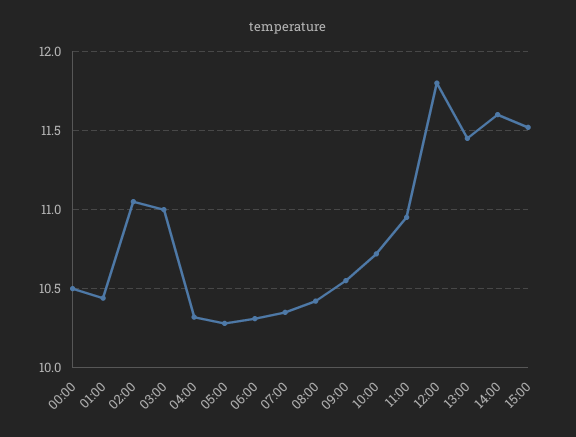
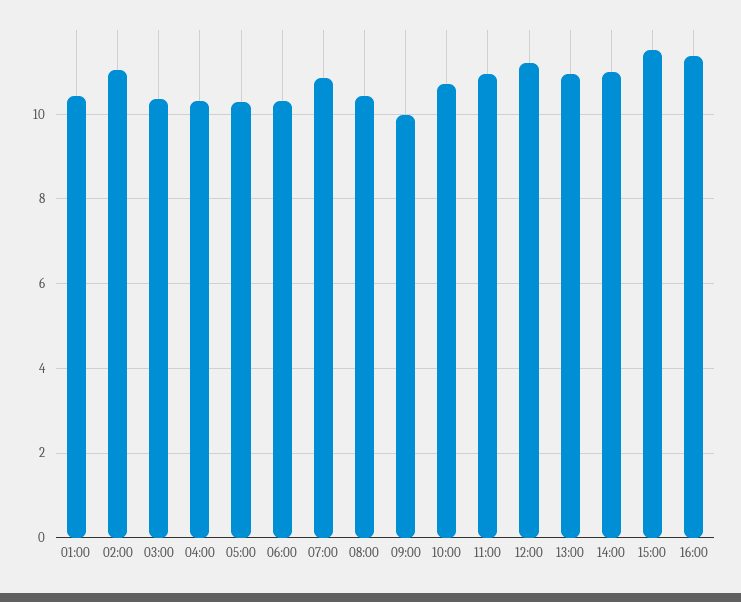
00:00: 10.5 -> none
03:00: 11 -> 10.4
07:00: 10.35 -> 10.8
09:00: 10.55 -> 10
12:00: 11.8 -> 11.2
13:00: 11.45 -> 11
14:00: 11.6 -> 11
16:00: none -> 11.4

